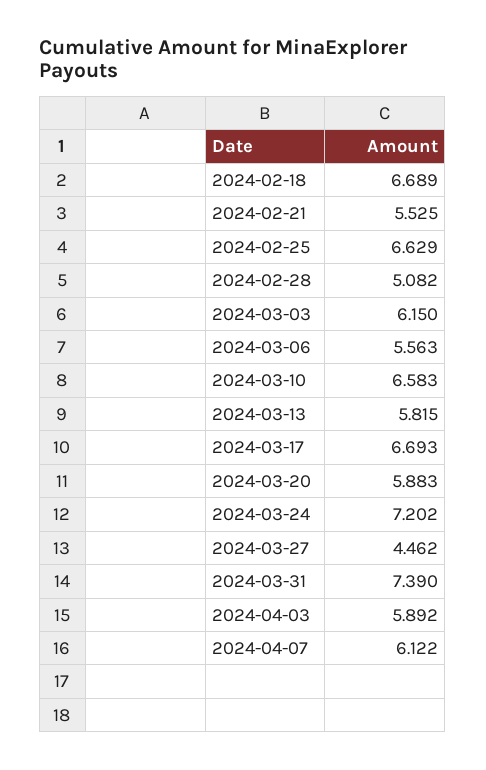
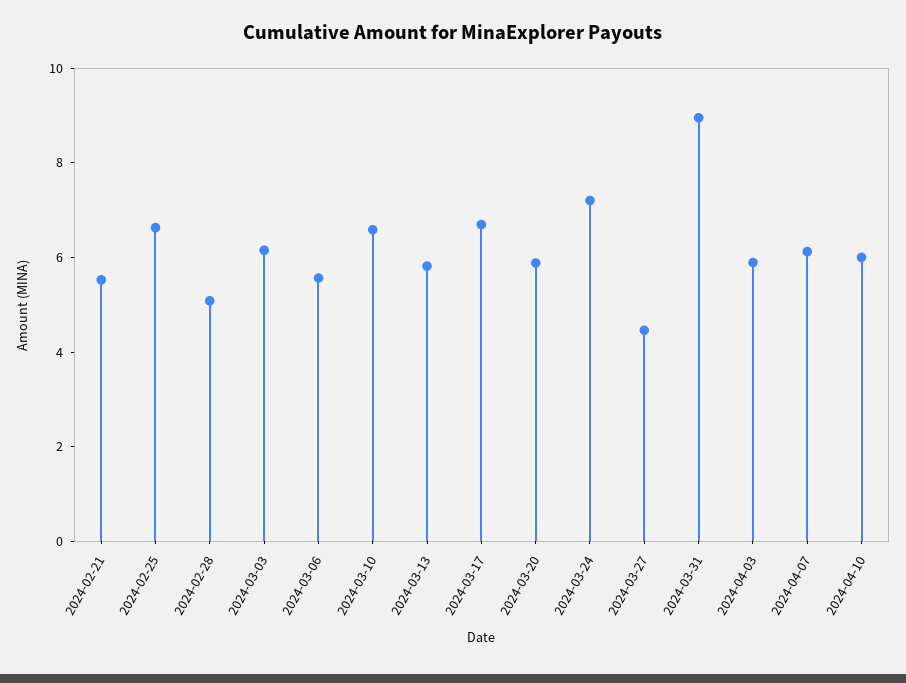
2024-02-18: 6.689 -> none
2024-03-31: 7.39 -> 9
2024-04-10: none -> 6

